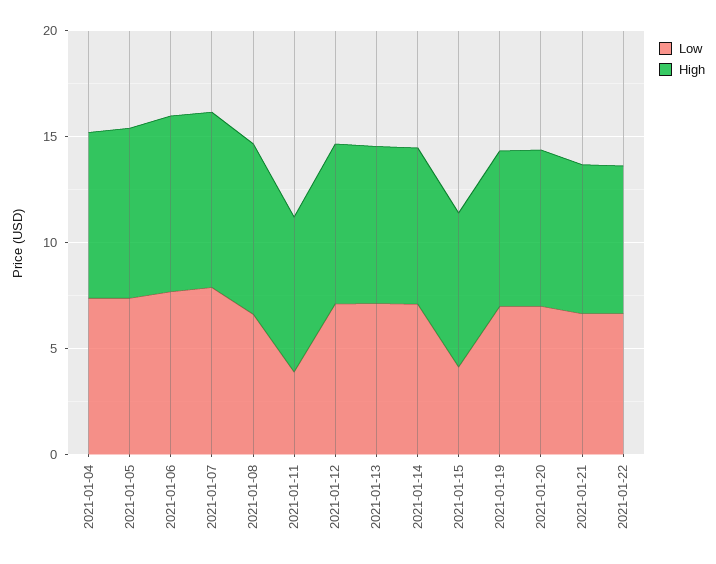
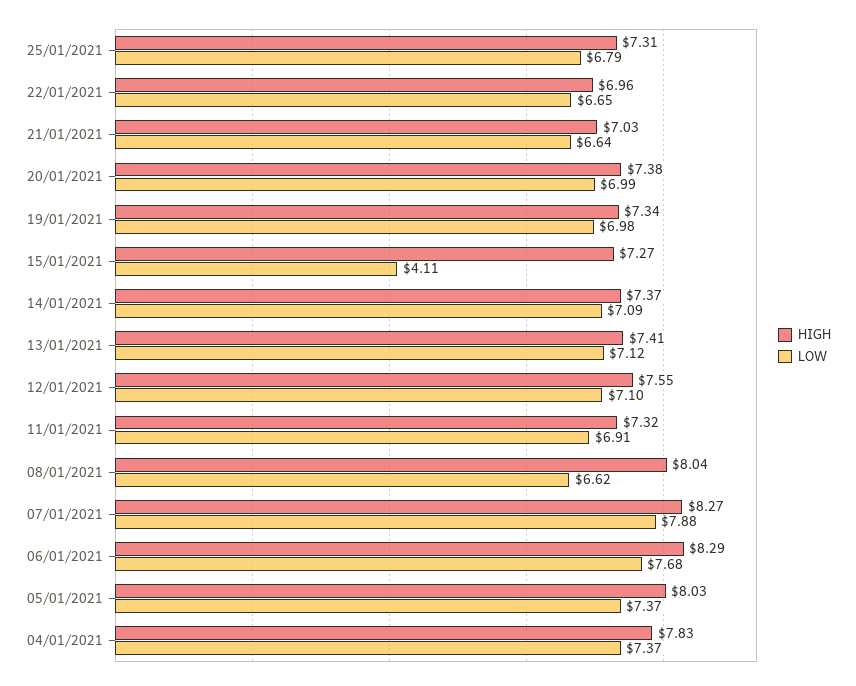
Low, 2021-01-11: 4 -> 6.91
High, 25/01/2021: none -> 7.31
Low, 25/01/2021: none -> 6.79

